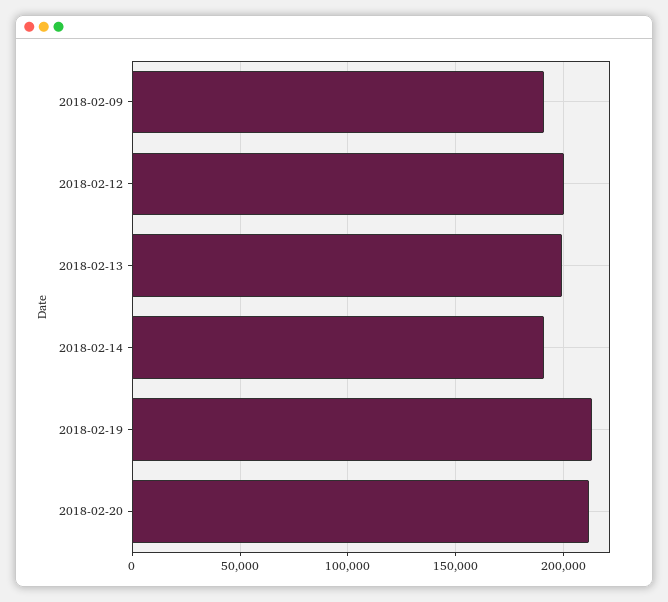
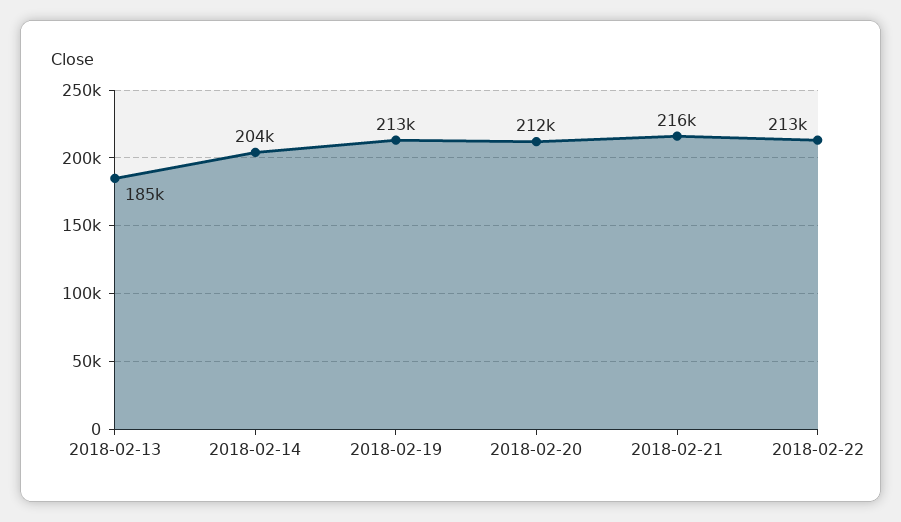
2018-02-09: 190000 -> none
2018-02-12: 200000 -> none
2018-02-13: 200000 -> 185000
2018-02-14: 190000 -> 204000
2018-02-21: none -> 216000
2018-02-22: none -> 213000

